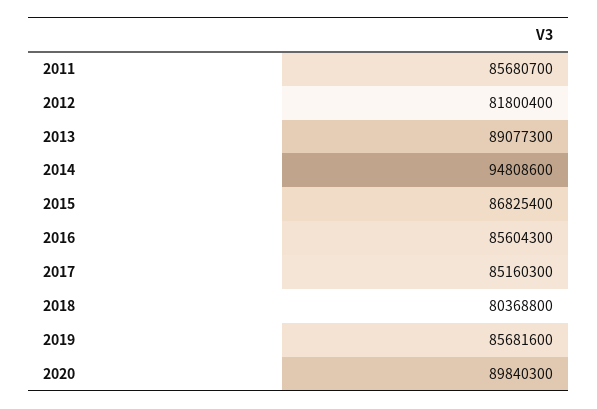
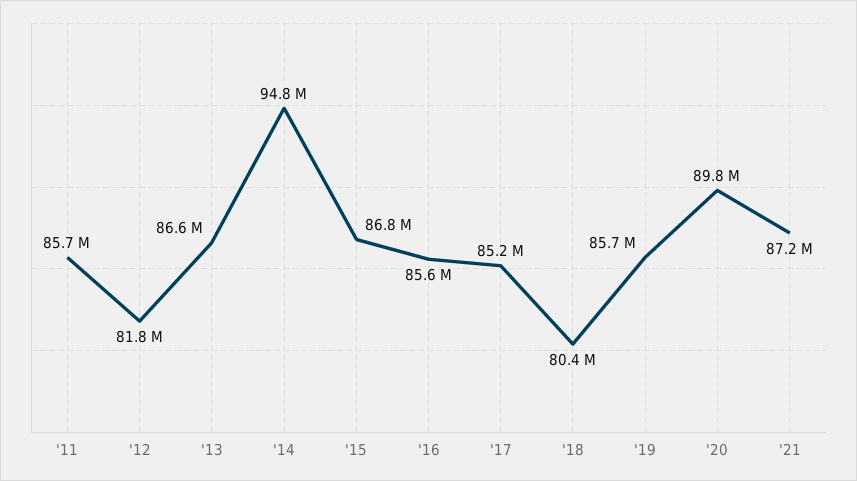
2013: 89077300 -> 86600000
'21: none -> 87200000

